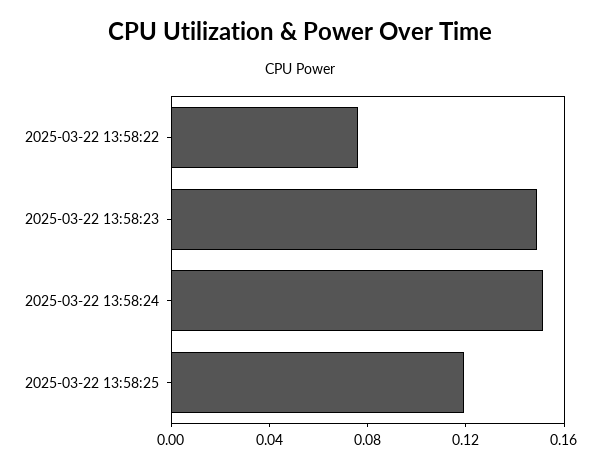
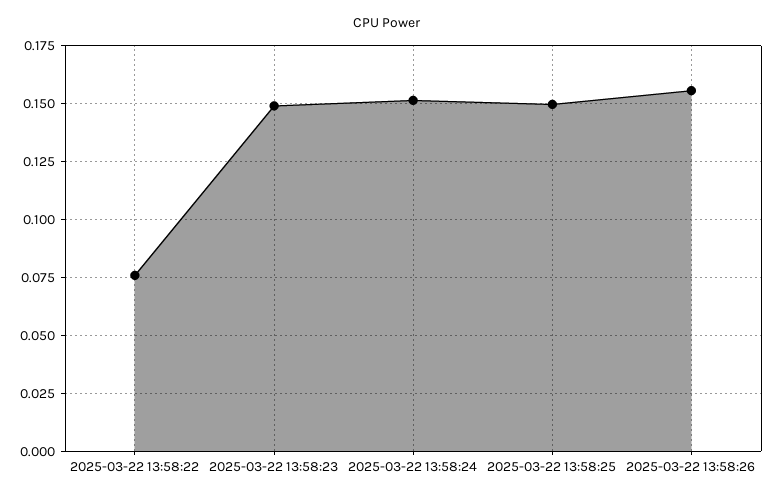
2025-03-22 13:58:25: 0.12 -> 0.15
2025-03-22 13:58:26: none -> 0.155

